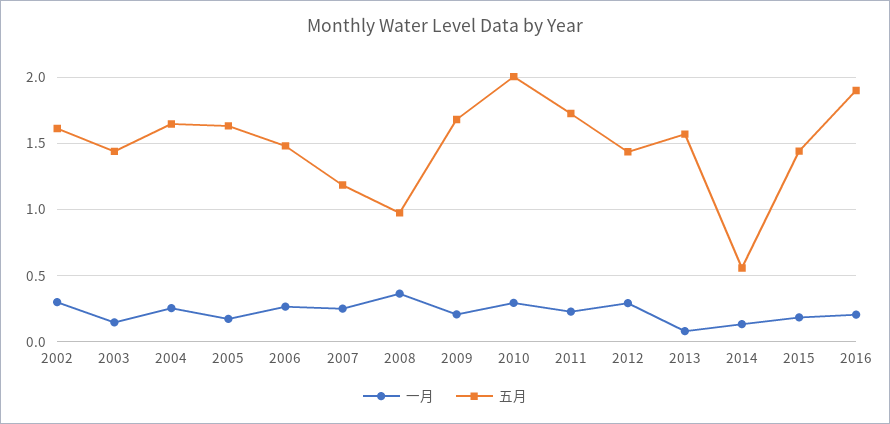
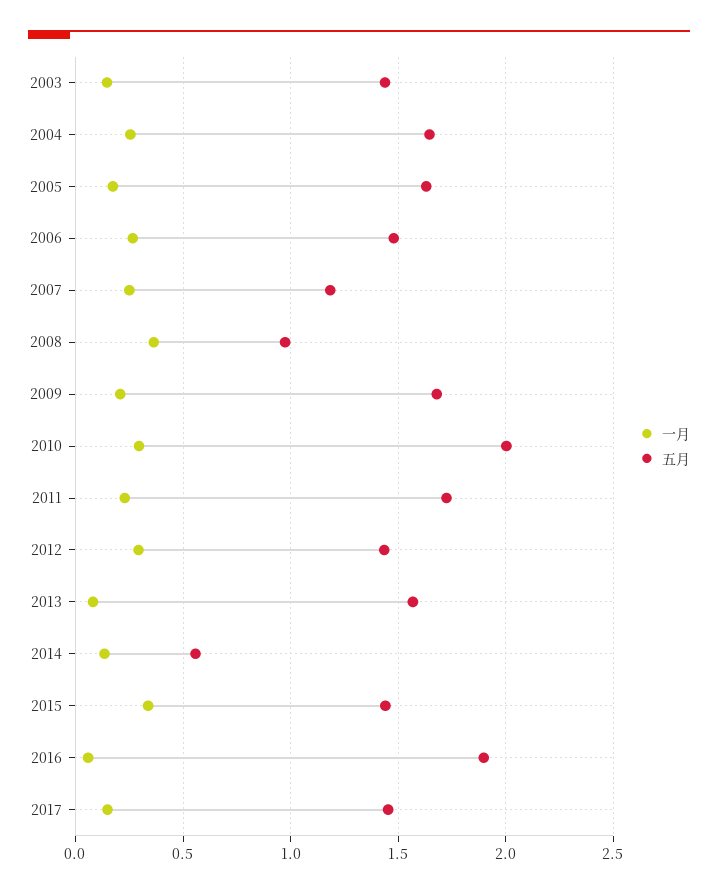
一月, 2002: 0.3 -> none
五月, 2002: 1.6 -> none
一月, 2015: 0.2 -> 0.35
一月, 2016: 0.2 -> 0.05
一月, 2017: none -> 0.15
五月, 2017: none -> 1.45

